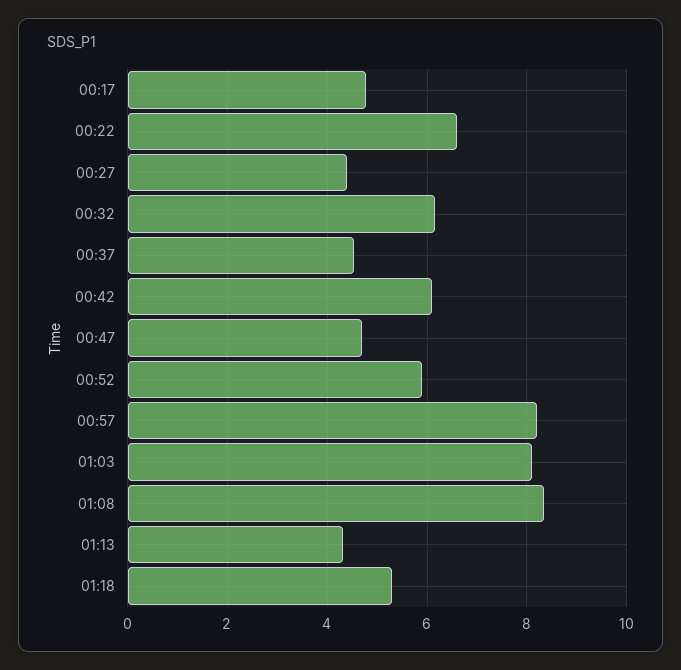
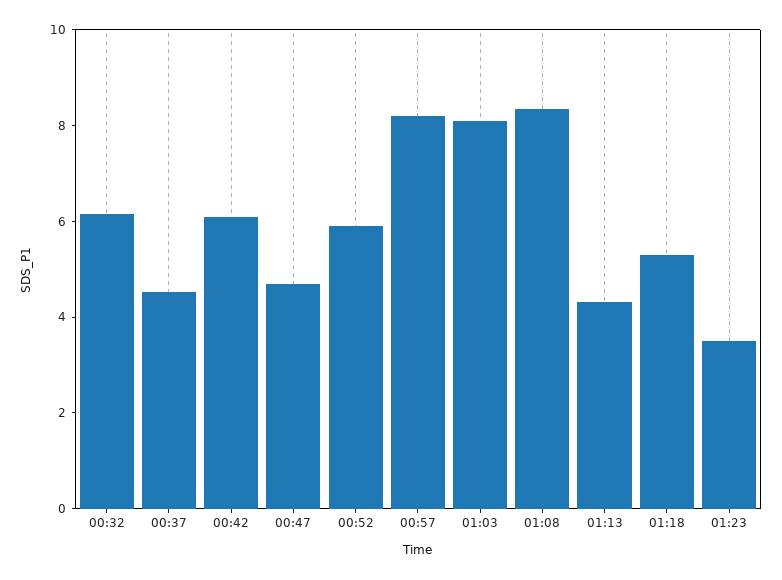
00:17: 4.8 -> none
00:22: 6.6 -> none
00:27: 4.4 -> none
01:23: none -> 3.5

